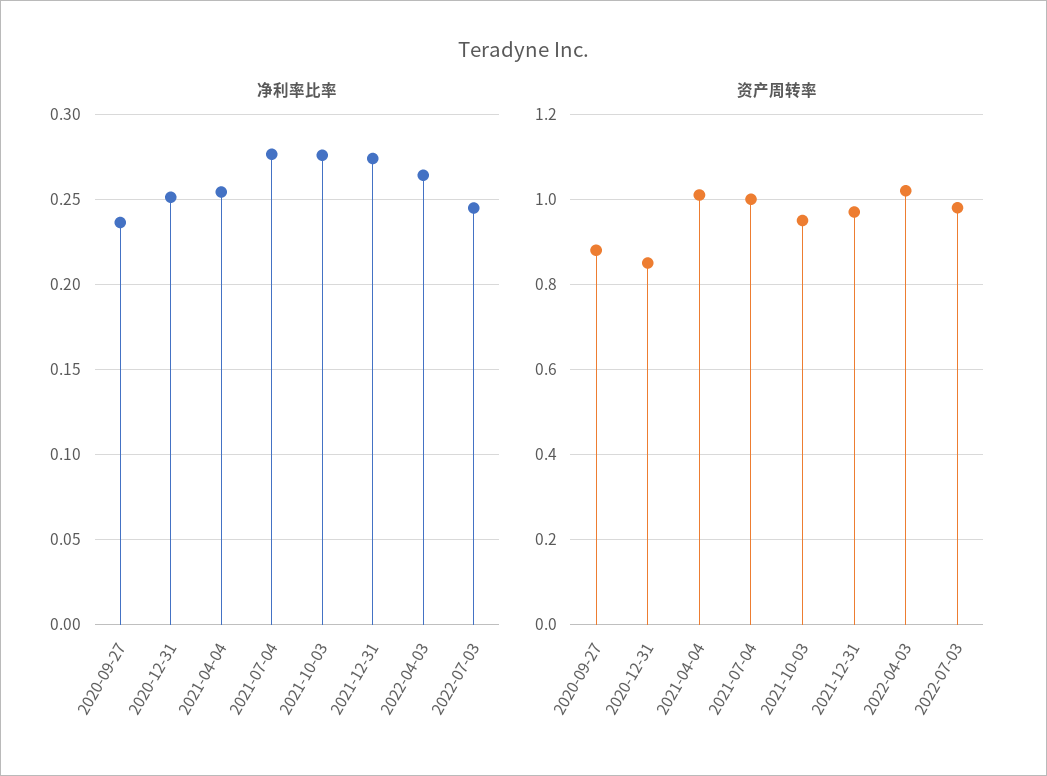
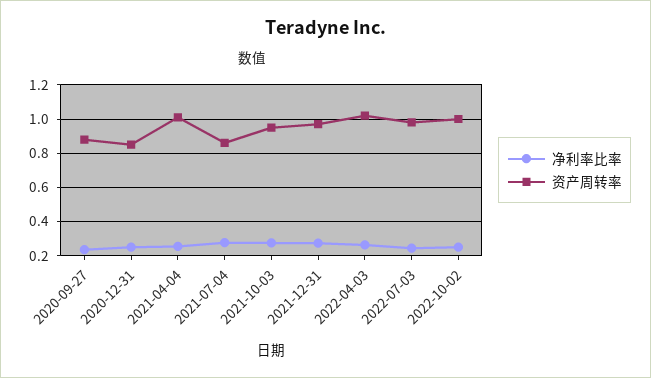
资产周转率, 2021-07-04: 1 -> 0.85
净利率比率, 2022-10-02: none -> 0.25
资产周转率, 2022-10-02: none -> 1

